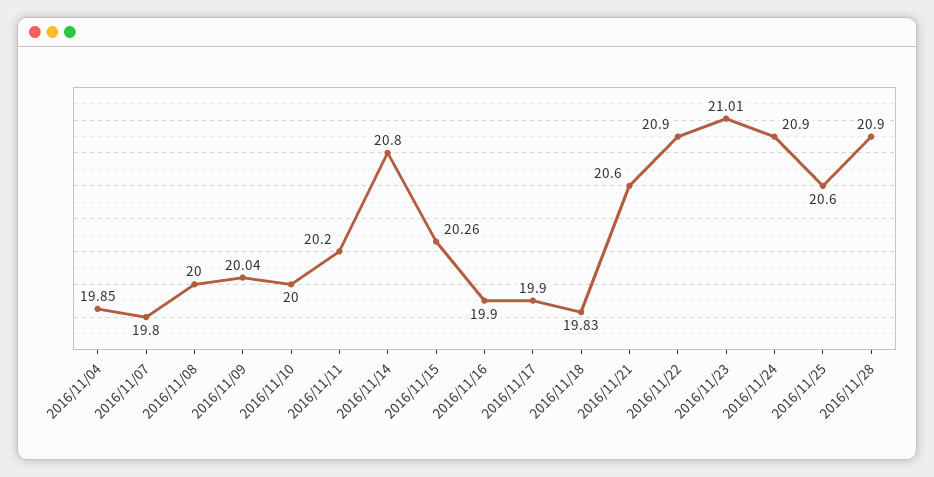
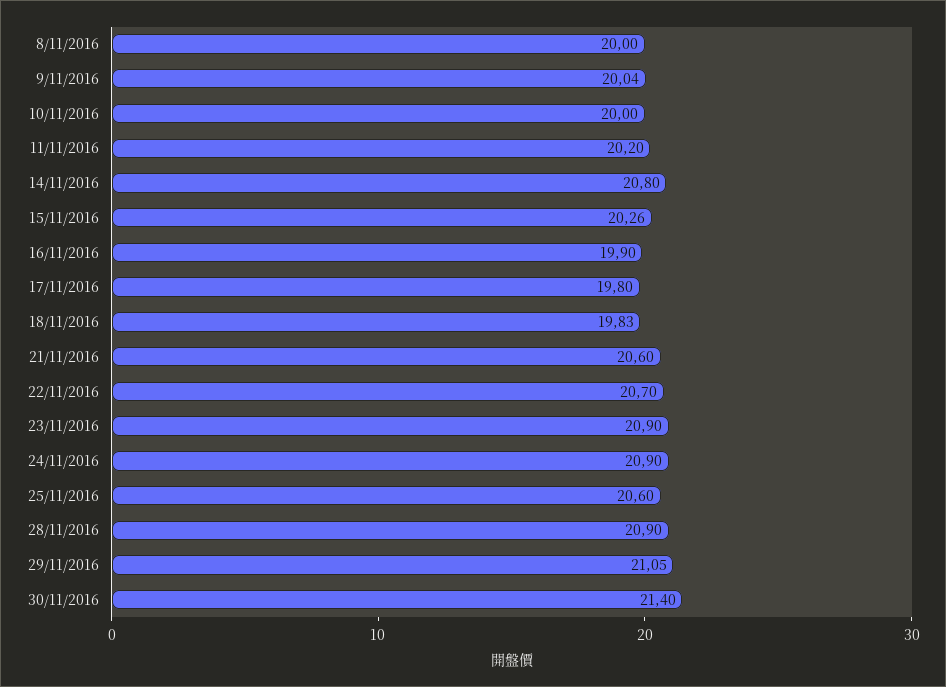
2016/11/04: 19.85 -> none
2016/11/07: 19.8 -> none
2016/11/17: 19.9 -> 19.8
2016/11/22: 20.9 -> 20.7
2016/11/23: 21.01 -> 20.9
29/11/2016: none -> 21.05
30/11/2016: none -> 21.4

